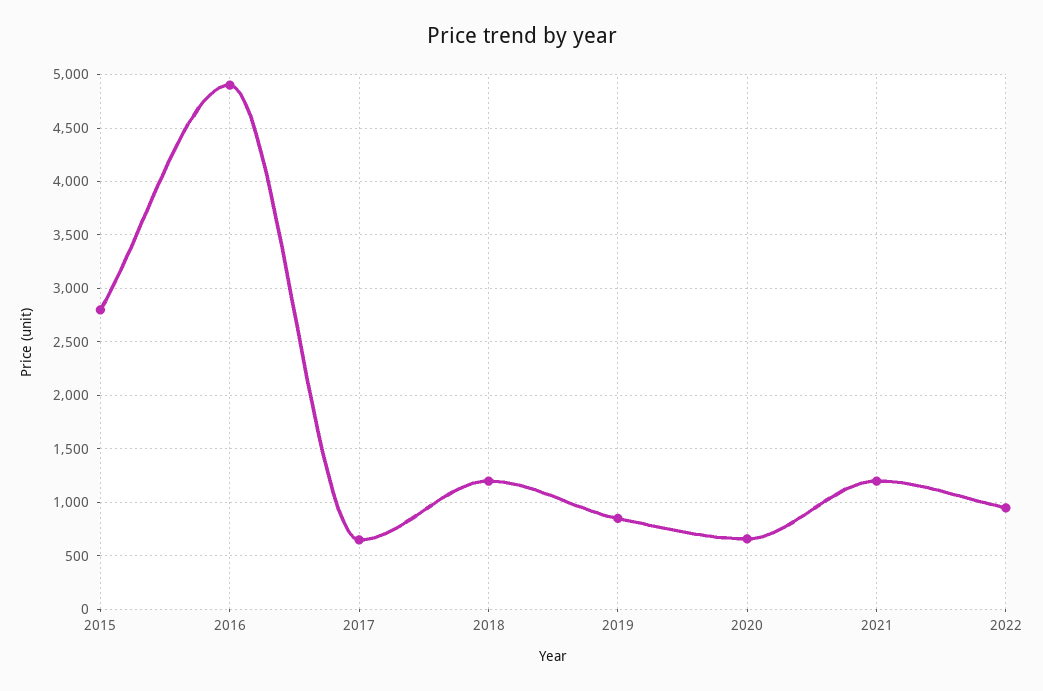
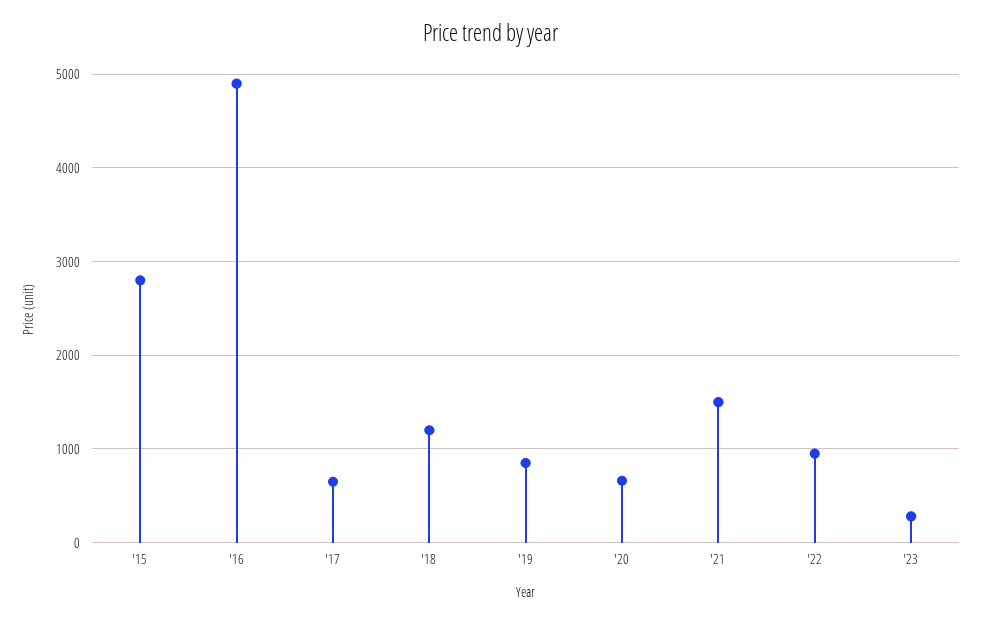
2021: 1200 -> 1500
'23: none -> 300

